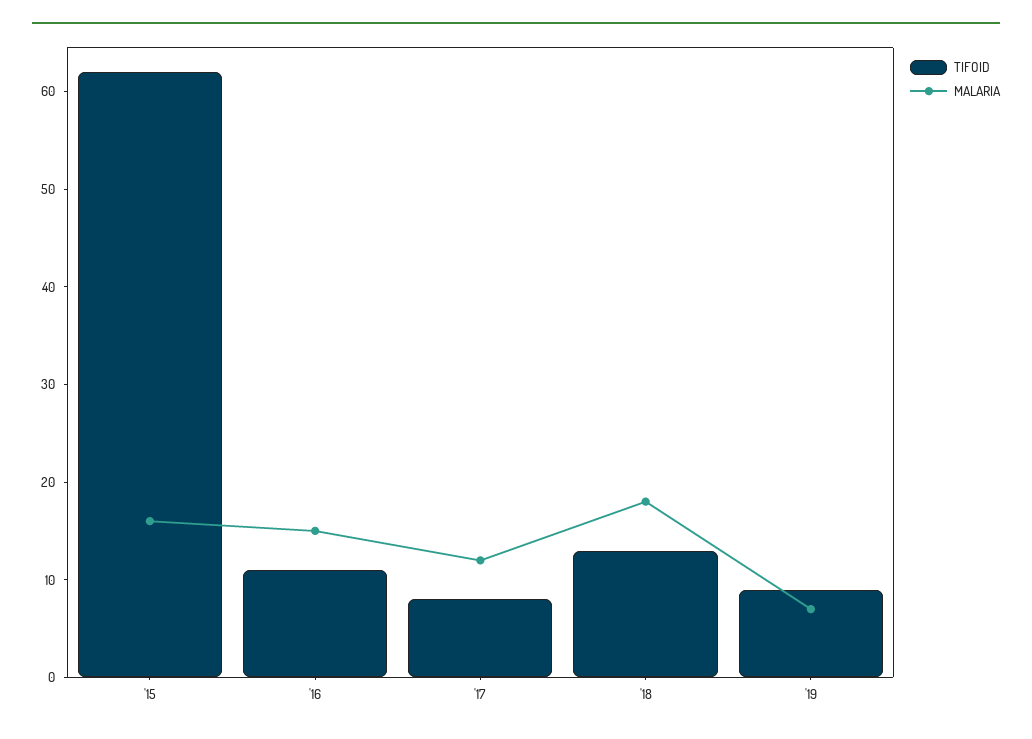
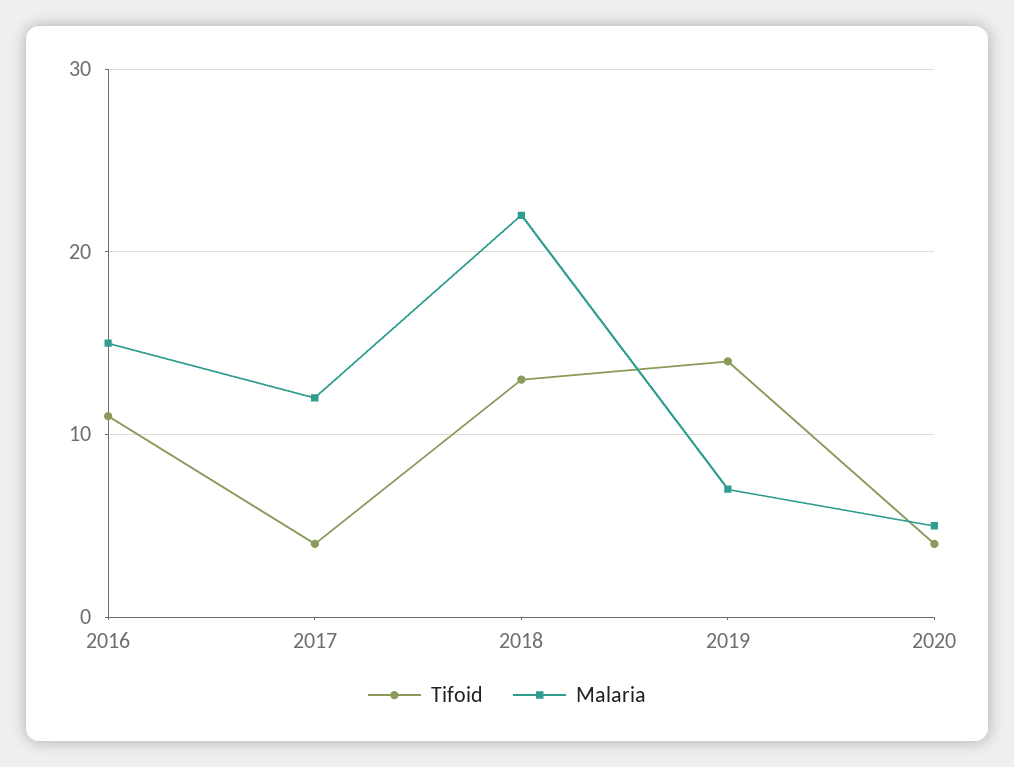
TIFOID, '15: 62 -> none
MALARIA, '15: 16 -> none
TIFOID, '17: 8 -> 4
MALARIA, '18: 18 -> 22
TIFOID, '19: 9 -> 14
TIFOID, 2020: none -> 4
MALARIA, 2020: none -> 5

